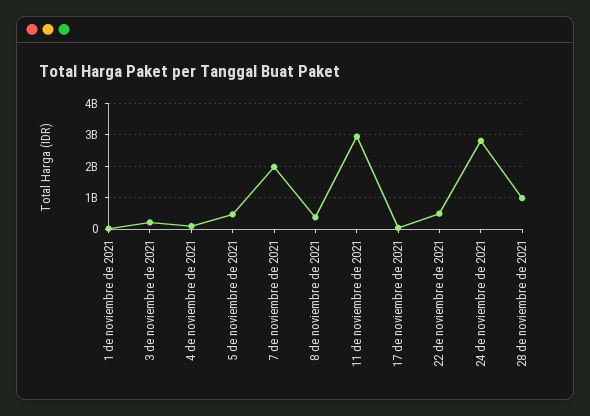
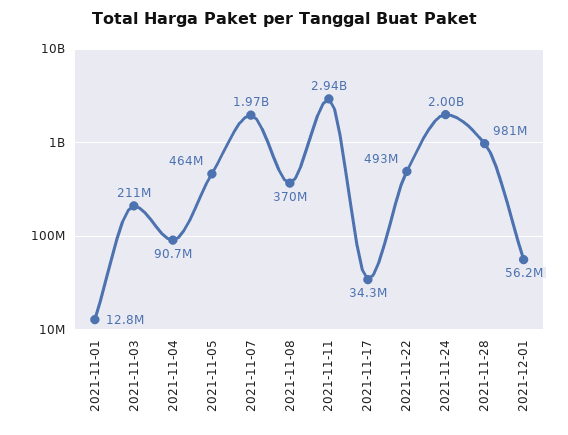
24 de noviembre de 2021: 2800000000 -> 2000000000
2021-12-01: none -> 56200000

